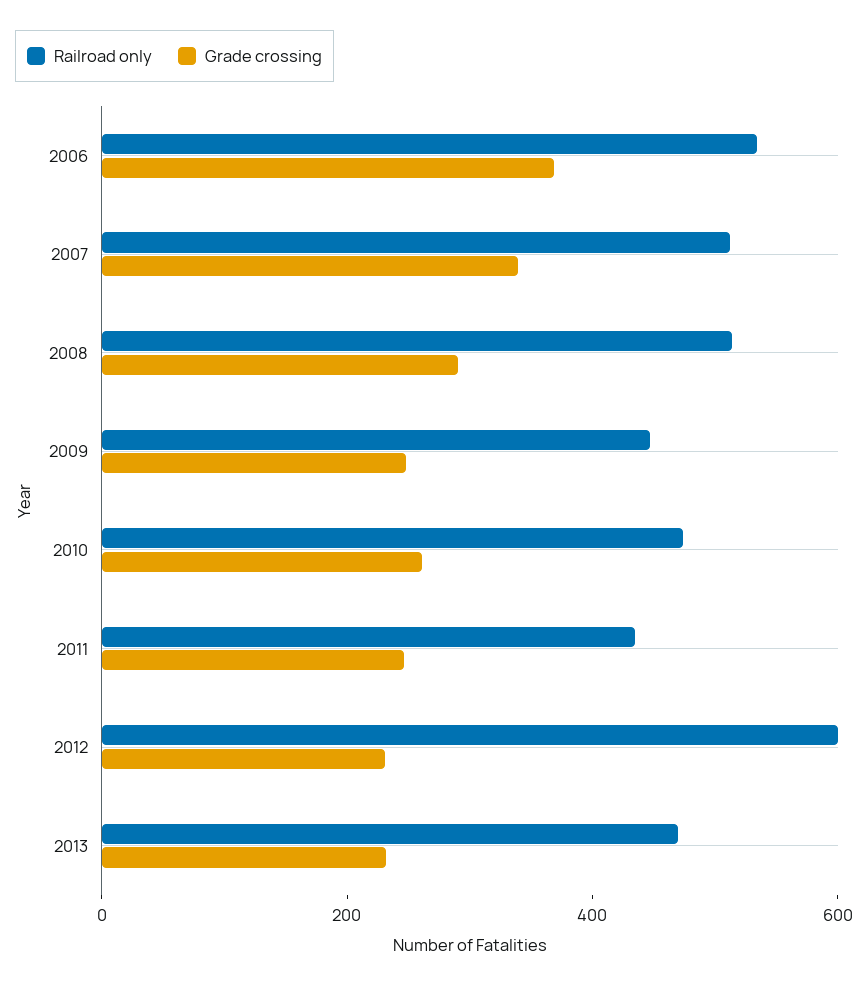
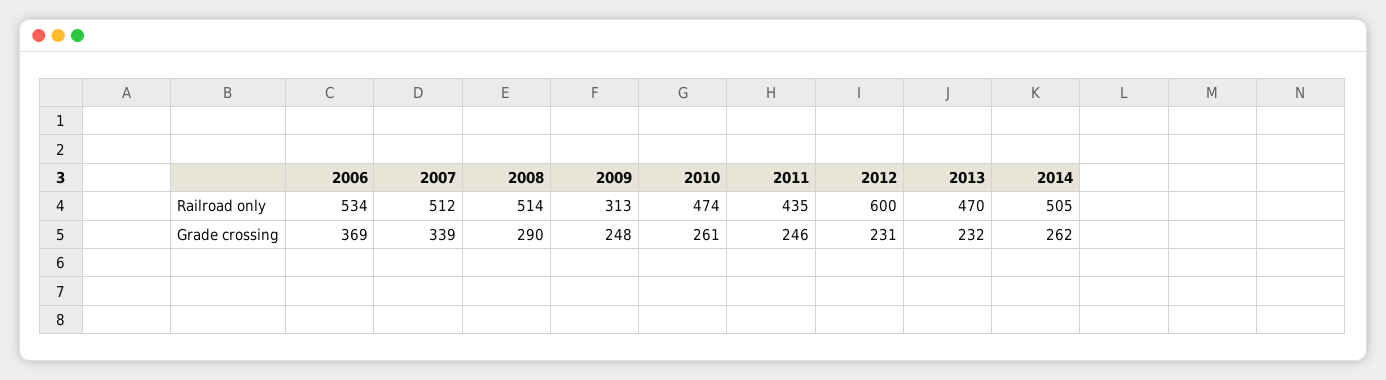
Railroad only, 2009: 450 -> 313
Railroad only, 2014: none -> 505
Grade crossing, 2014: none -> 262

